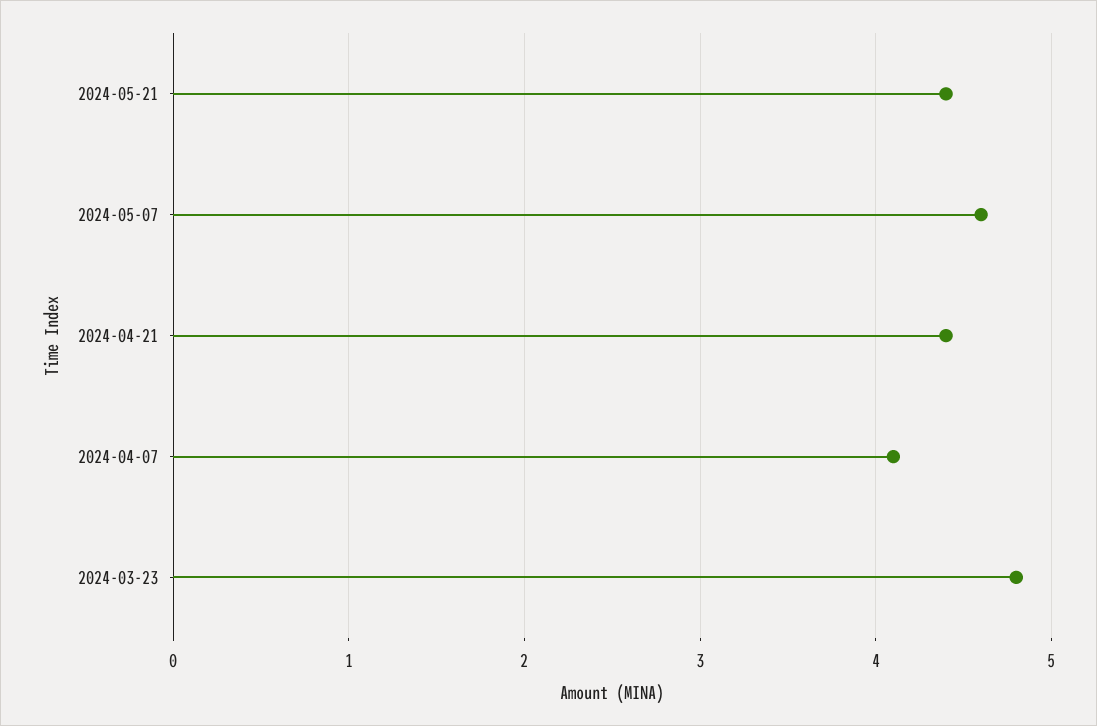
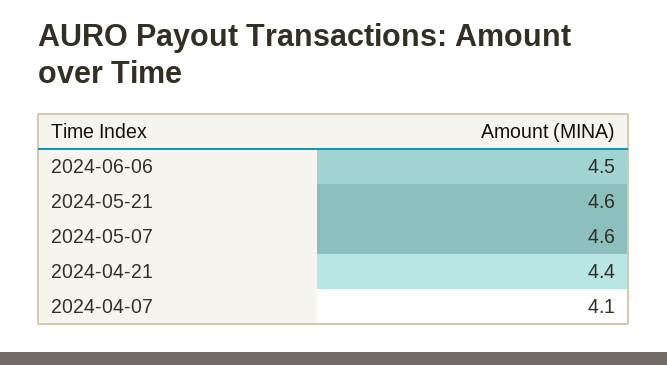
2024-05-21: 4.4 -> 4.6
2024-03-23: 4.8 -> none
2024-06-06: none -> 4.5

